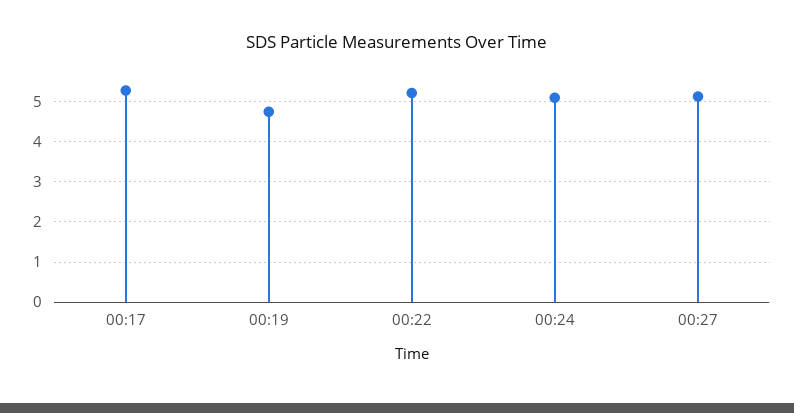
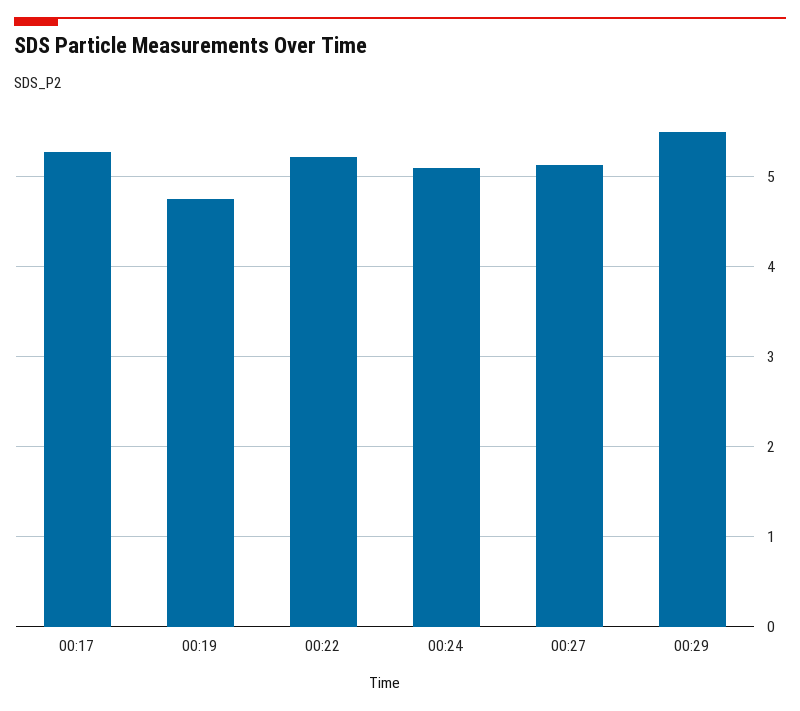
00:29: none -> 5.5

